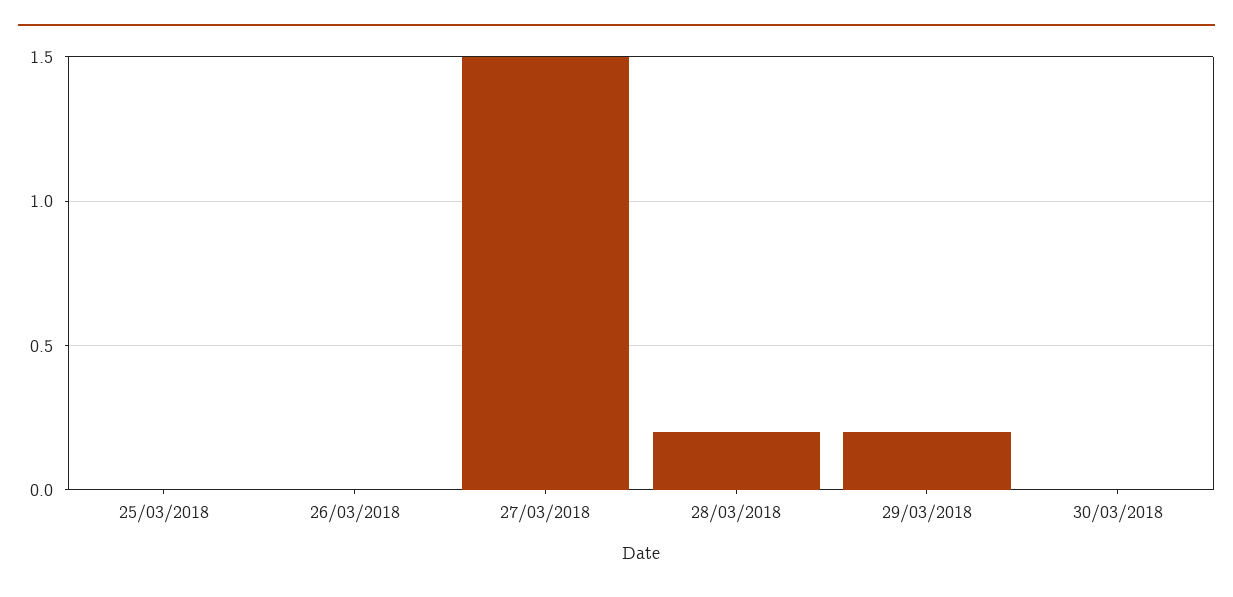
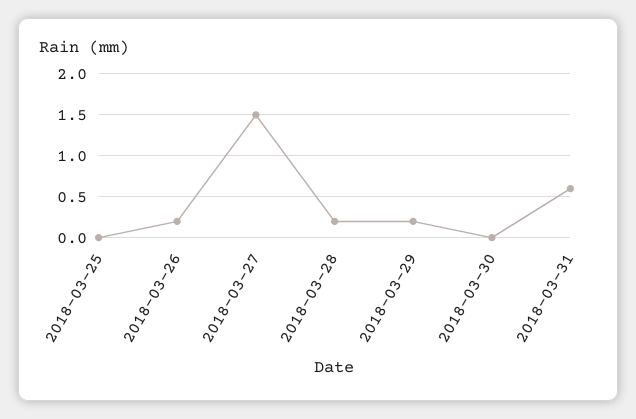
26/03/2018: 0 -> 0.2
2018-03-31: none -> 0.6

